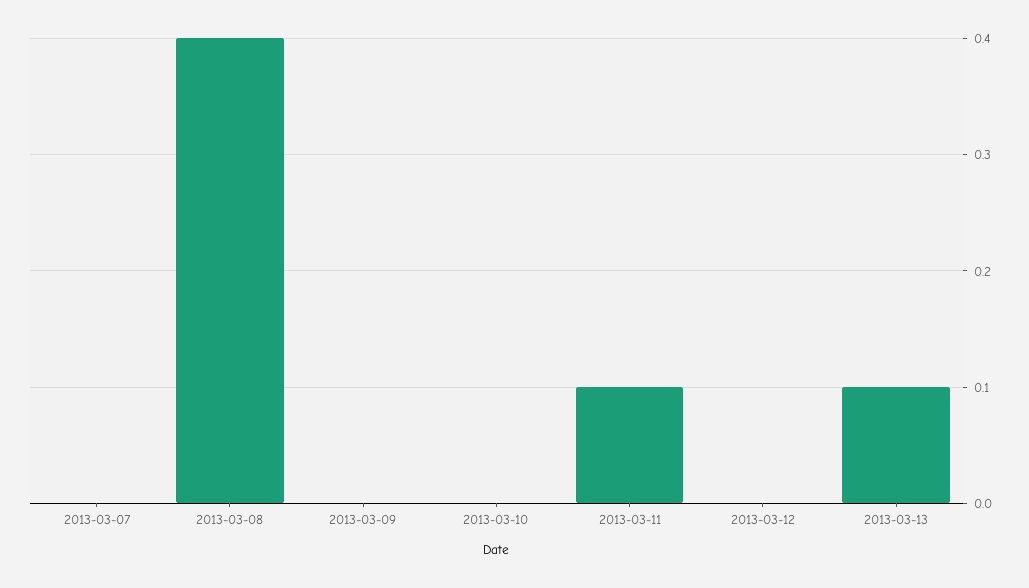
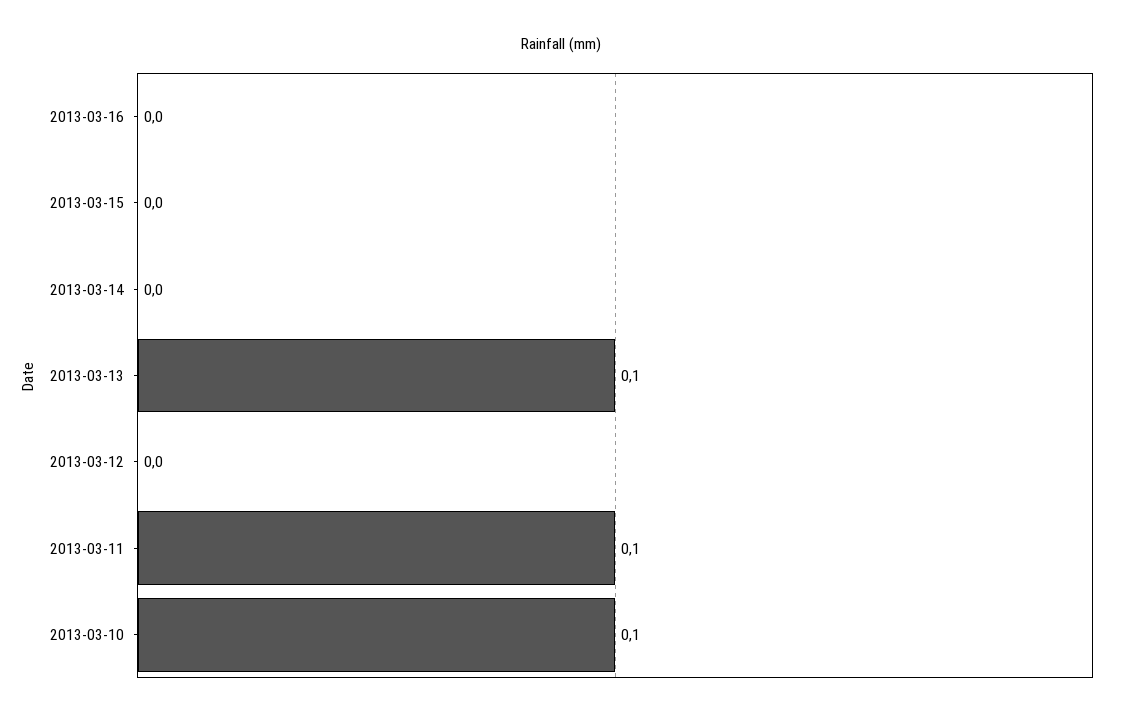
2013-03-07: 0 -> none
2013-03-08: 0.4 -> none
2013-03-09: 0 -> none
2013-03-10: 0 -> 0.1
2013-03-16: none -> 0
2013-03-15: none -> 0
2013-03-14: none -> 0

